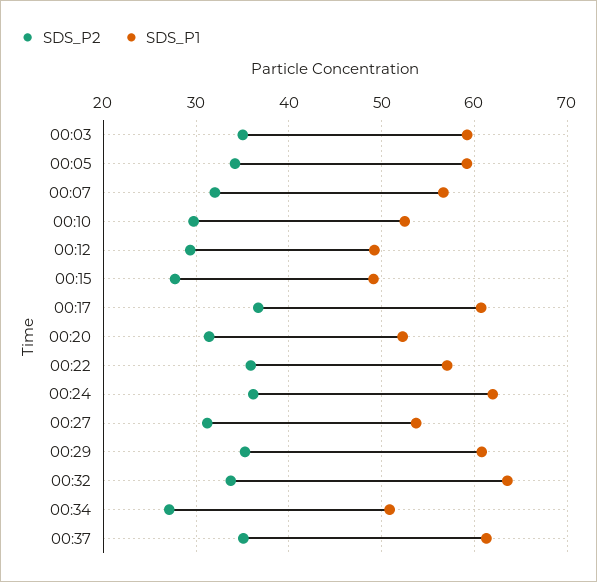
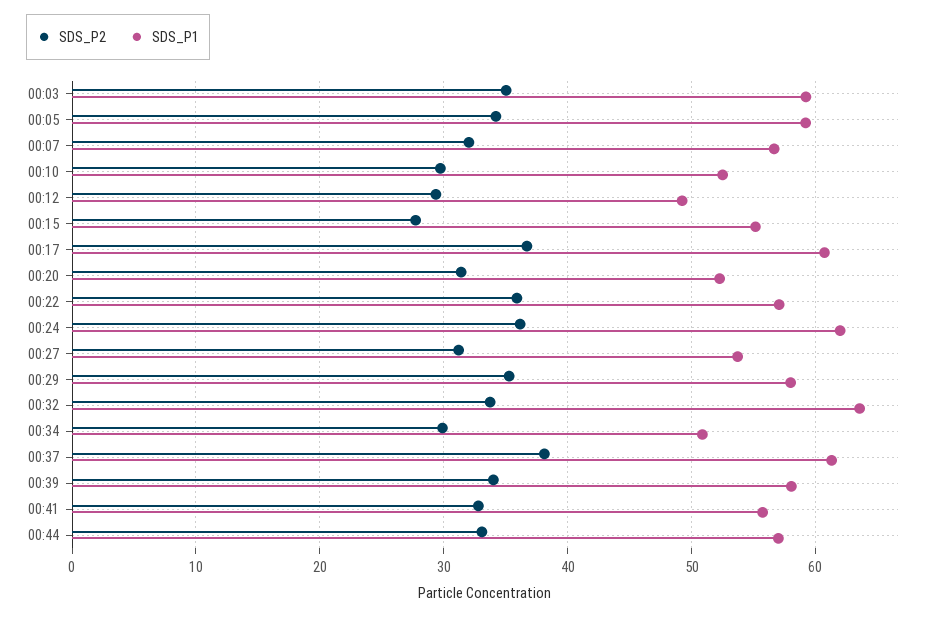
SDS_P1, 00:15: 49 -> 55
SDS_P1, 00:29: 61 -> 58
SDS_P2, 00:34: 27 -> 30
SDS_P2, 00:37: 35 -> 38
SDS_P2, 00:39: none -> 34
SDS_P1, 00:39: none -> 58
SDS_P2, 00:41: none -> 33
SDS_P1, 00:41: none -> 56
SDS_P2, 00:44: none -> 33
SDS_P1, 00:44: none -> 57

